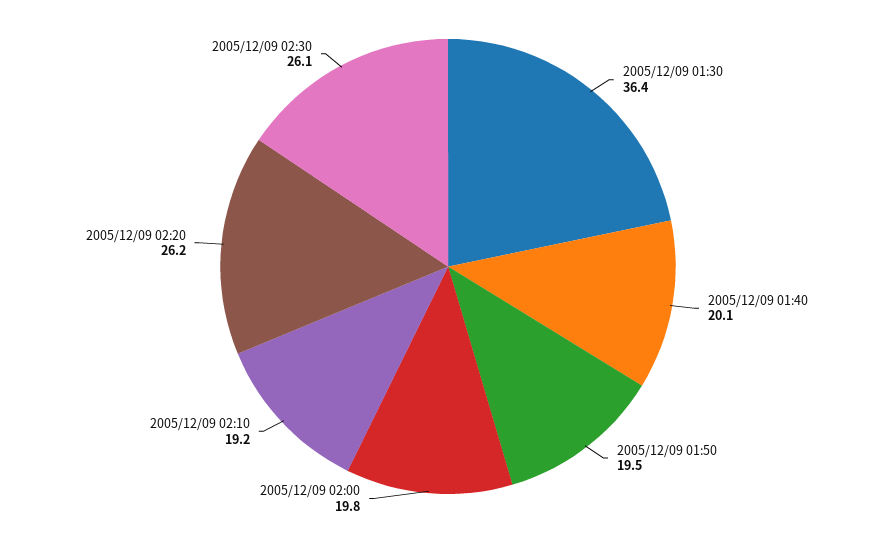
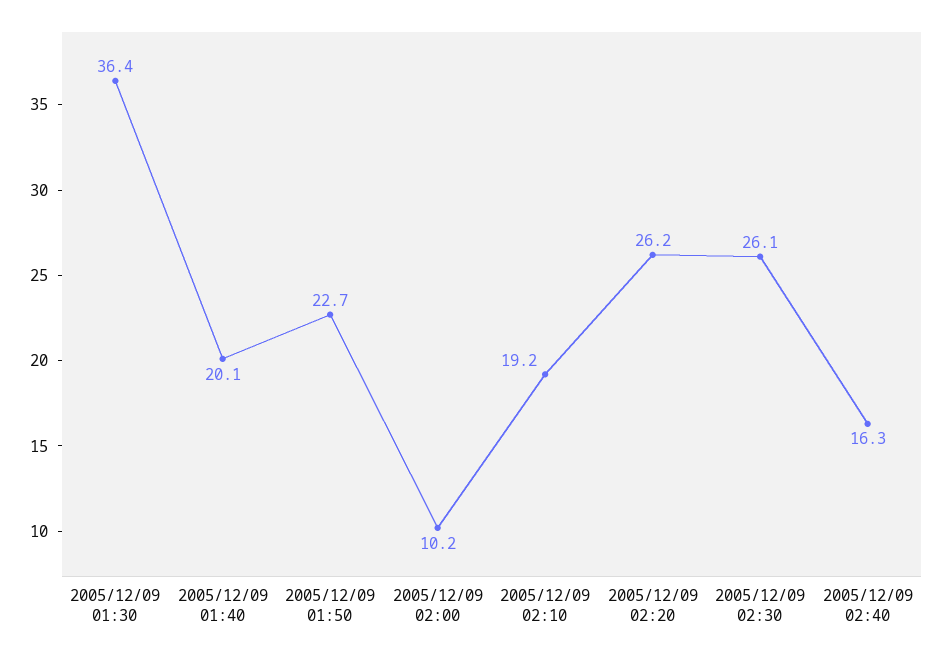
2005/12/09 01:50: 19.5 -> 22.7
2005/12/09 02:00: 19.8 -> 10.2
2005/12/09 02:40: none -> 16.3

